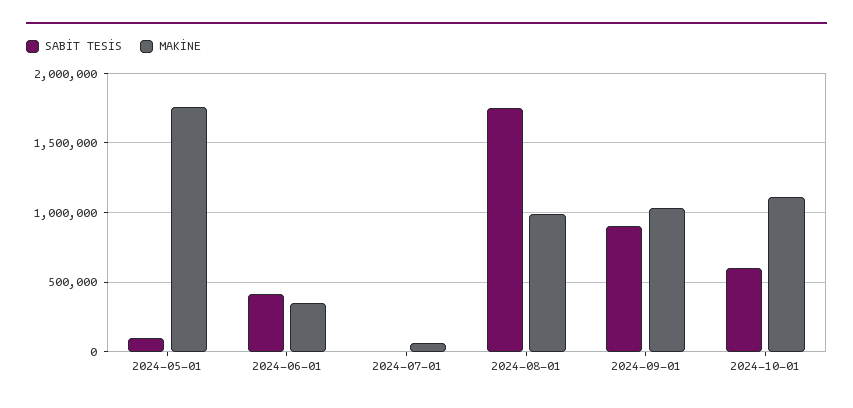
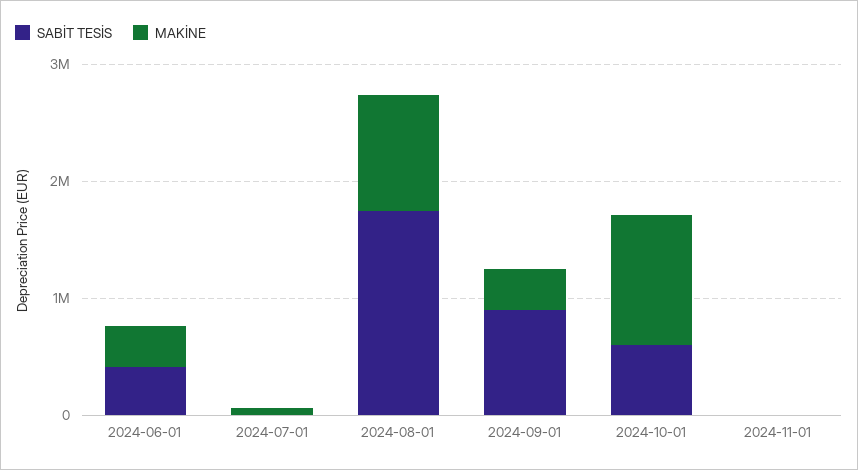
SABİT TESİS, 2024-05-01: 100000 -> none
MAKİNE, 2024-05-01: 1750000 -> none
MAKİNE, 2024-09-01: 1050000 -> 400000
SABİT TESİS, 2024-11-01: none -> 0
MAKİNE, 2024-11-01: none -> 0

